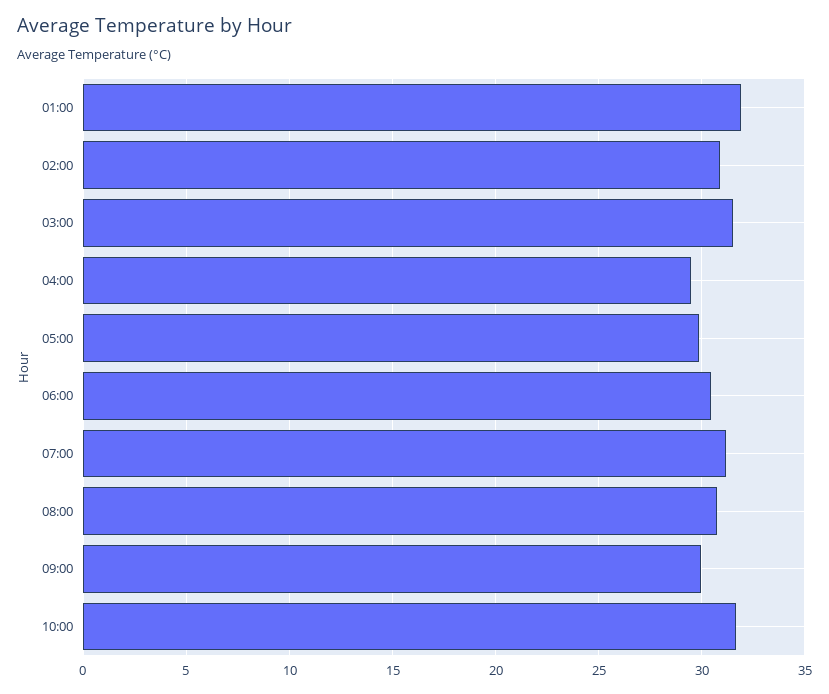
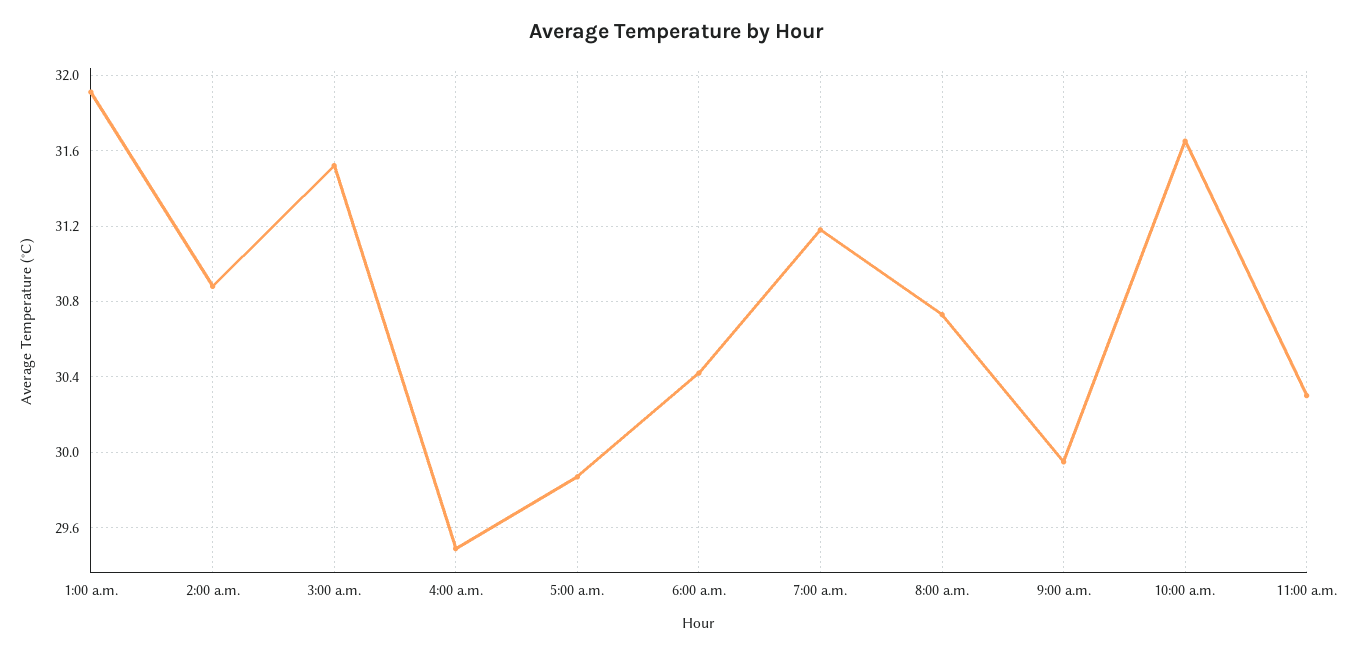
11:00 a.m.: none -> 30.3

